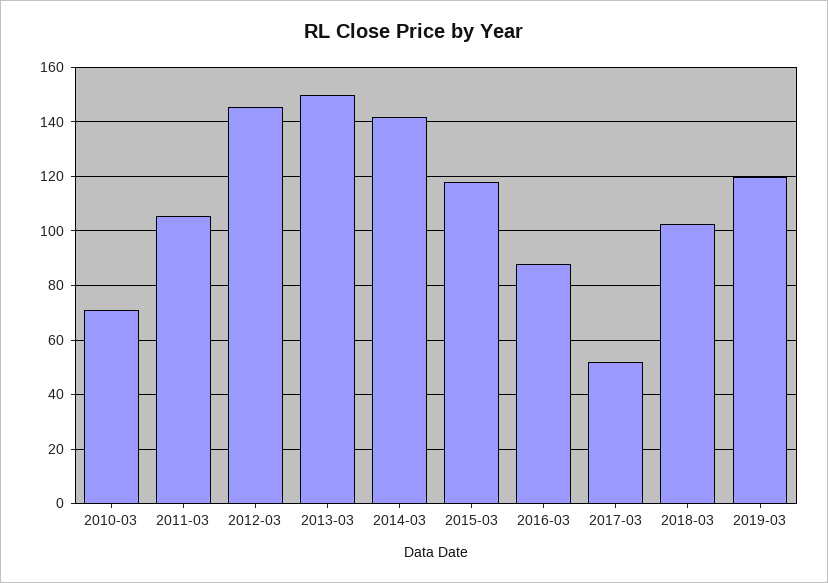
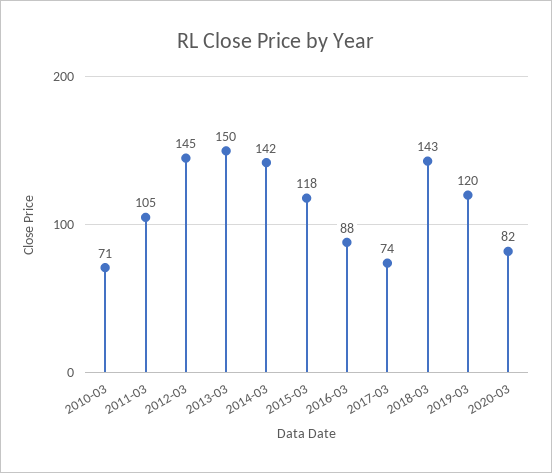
2017-03: 52.5 -> 74
2018-03: 102.5 -> 143
2020-03: none -> 82

